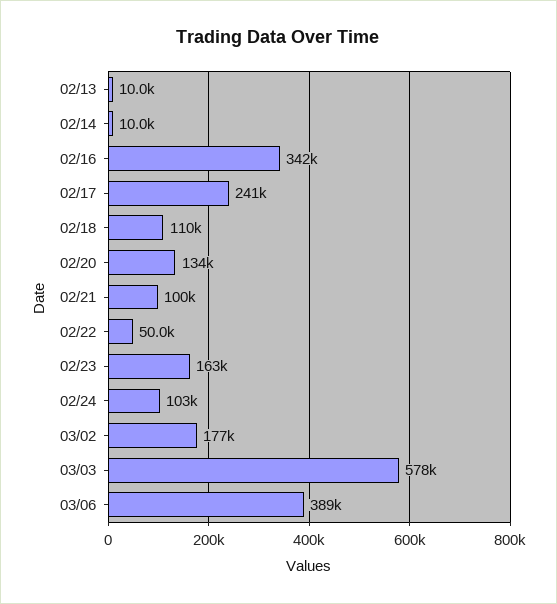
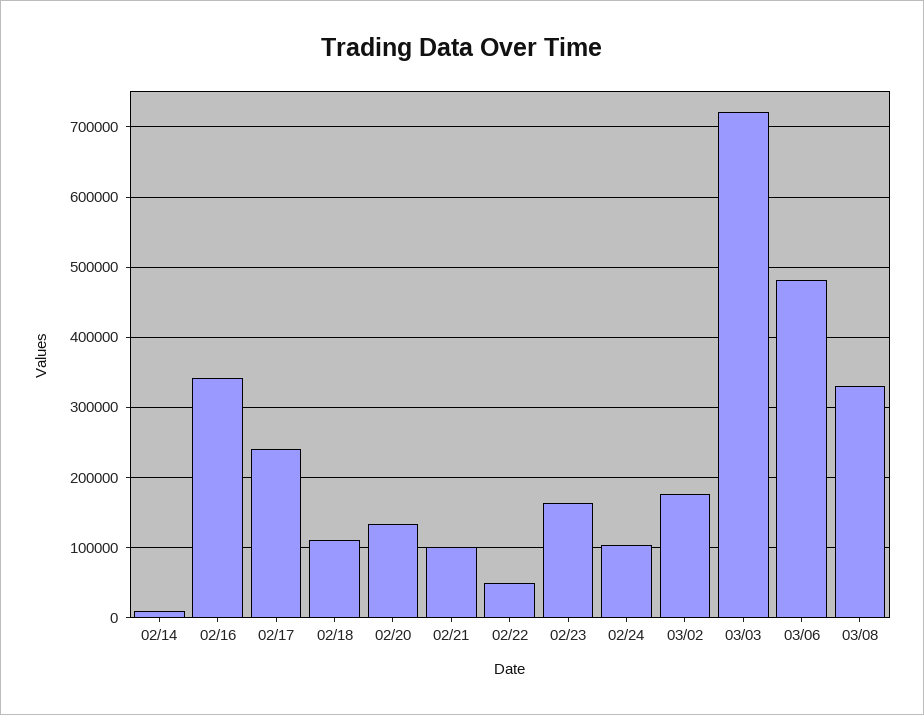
02/13: 10000 -> none
03/03: 578000 -> 720000
03/06: 389000 -> 480000
03/08: none -> 330000

